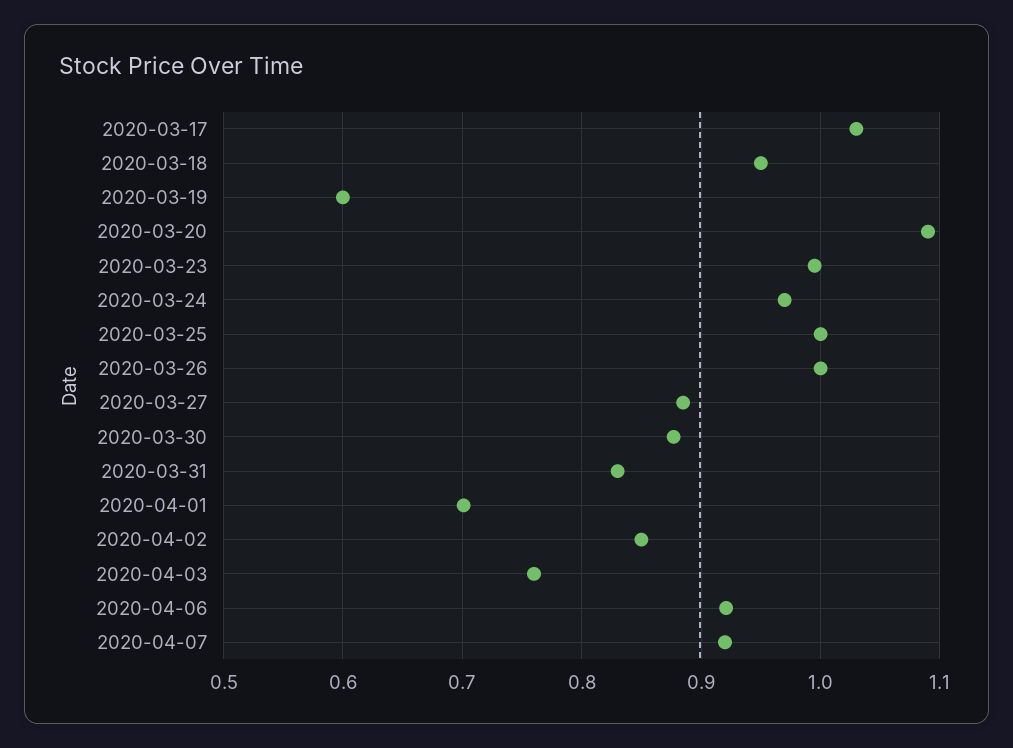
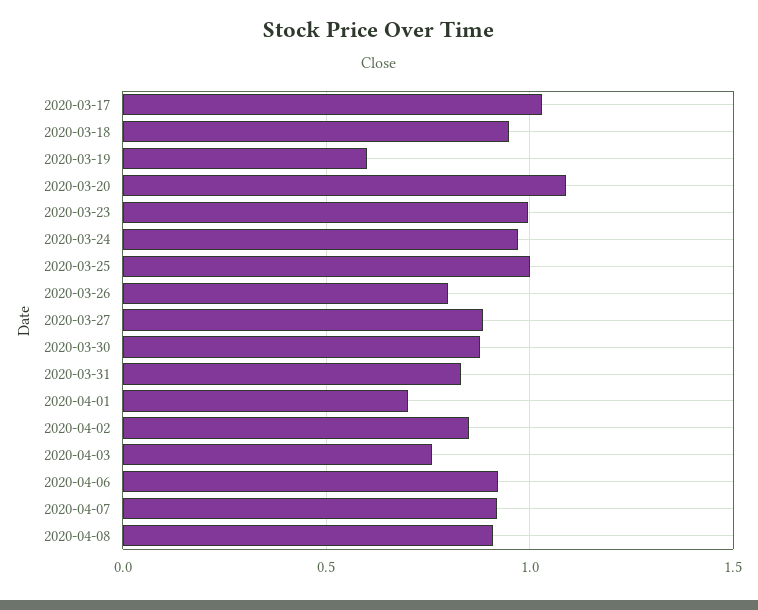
2020-03-26: 1 -> 0.8
2020-04-08: none -> 0.9

